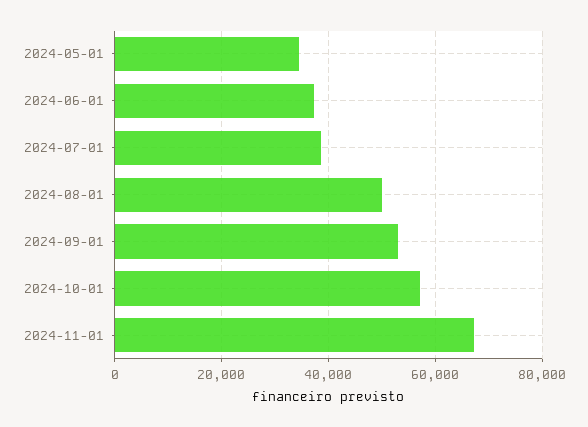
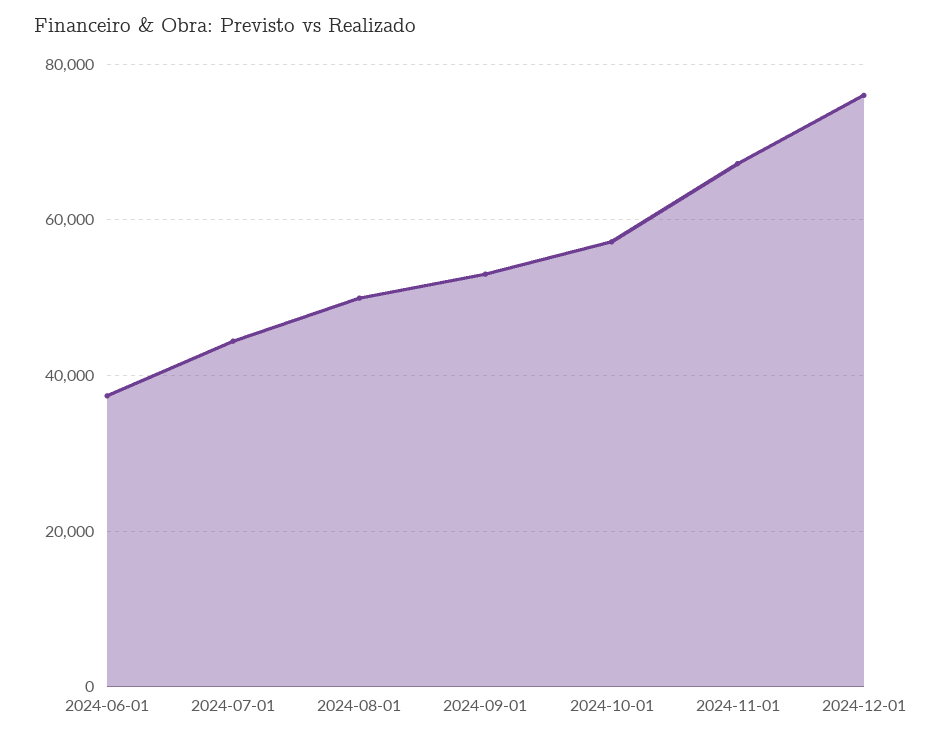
2024-05-01: 34000 -> none
2024-07-01: 38000 -> 44000
2024-12-01: none -> 76000

